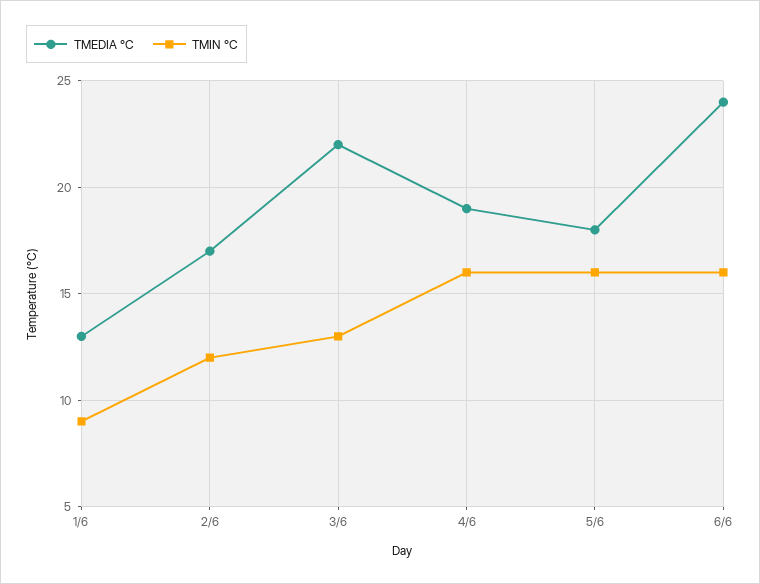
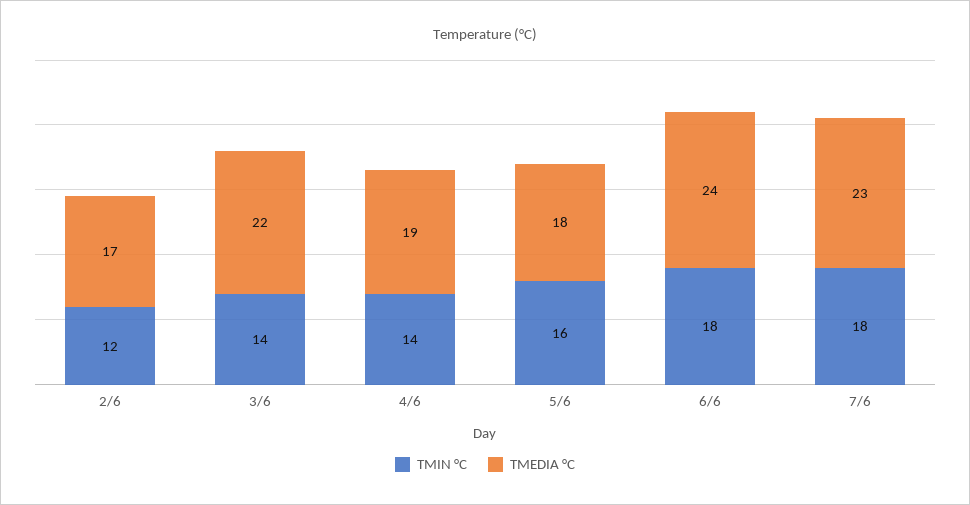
TMEDIA °C, 1/6: 13 -> none
TMIN °C, 1/6: 9 -> none
TMIN °C, 3/6: 13 -> 14
TMIN °C, 4/6: 16 -> 14
TMIN °C, 6/6: 16 -> 18
TMIN °C, 7/6: none -> 18
TMEDIA °C, 7/6: none -> 23

